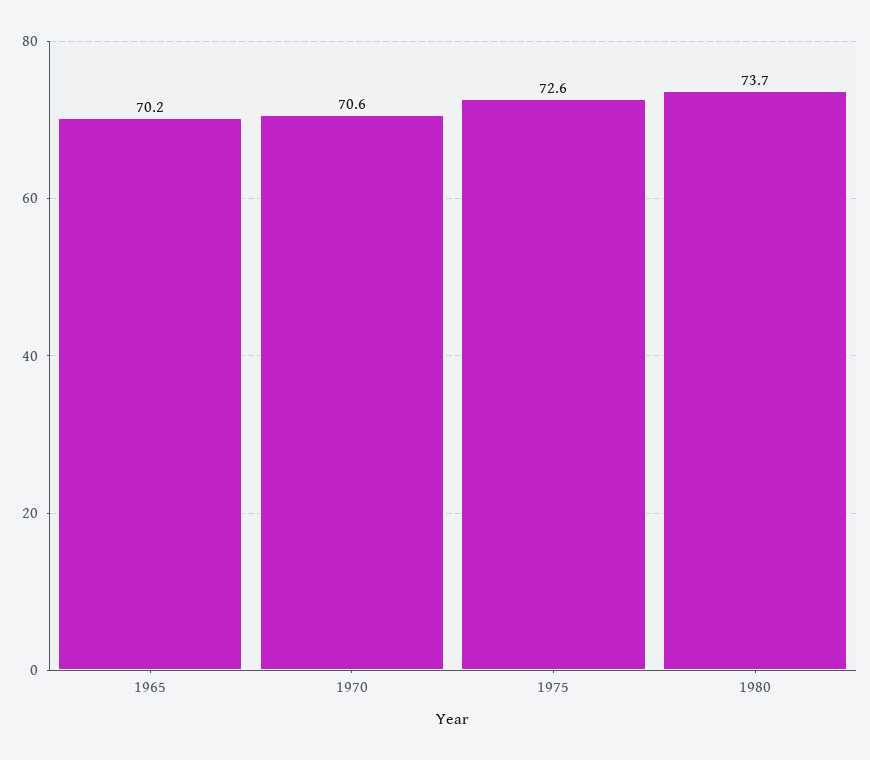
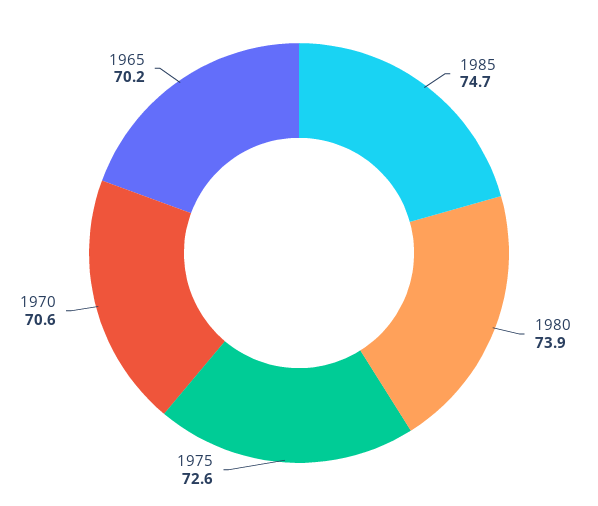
1980: 73.7 -> 73.9
1985: none -> 74.7

